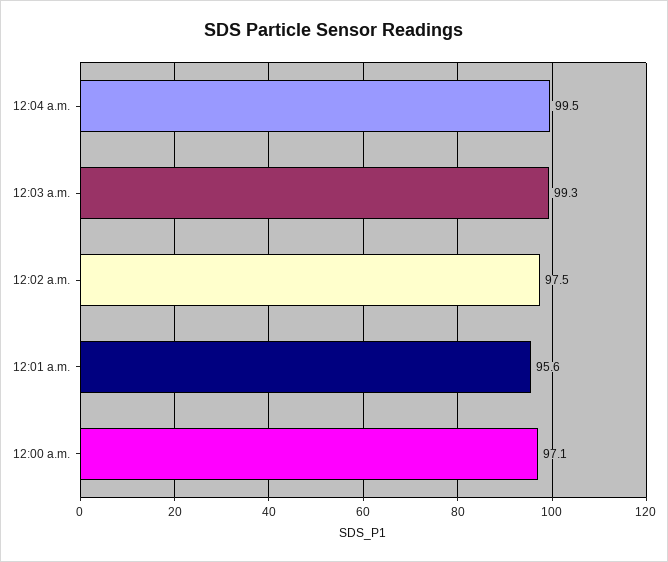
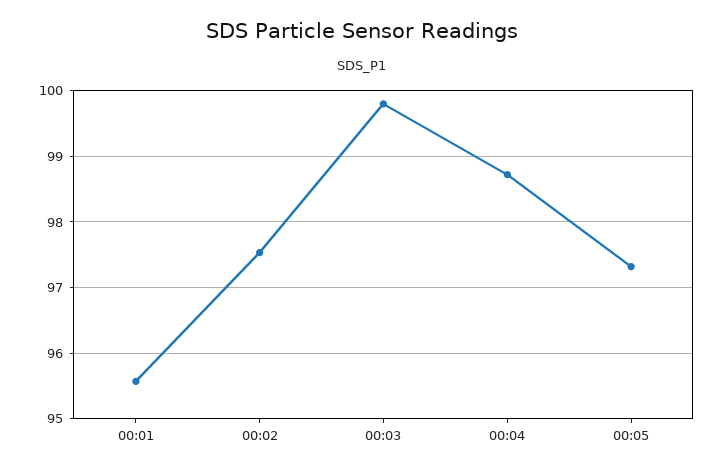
12:04 a.m.: 99.5 -> 98.7
12:03 a.m.: 99.3 -> 99.8
12:00 a.m.: 97.1 -> none
00:05: none -> 97.3

